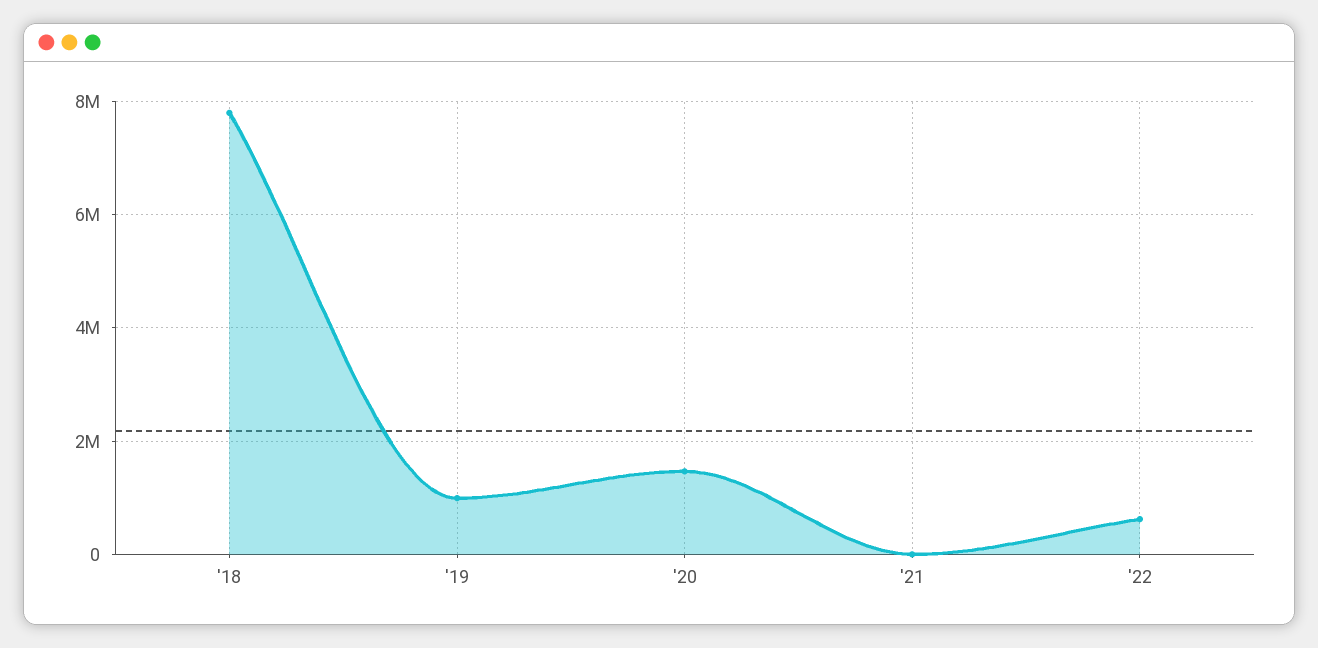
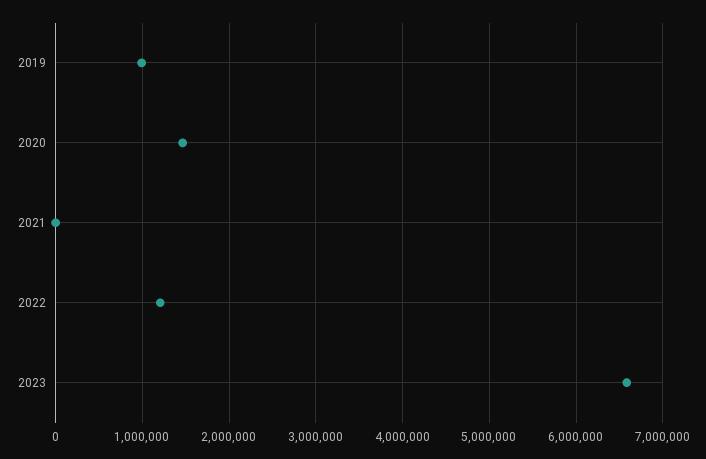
'18: 7800000 -> none
'22: 600000 -> 1200000
2023: none -> 6600000

